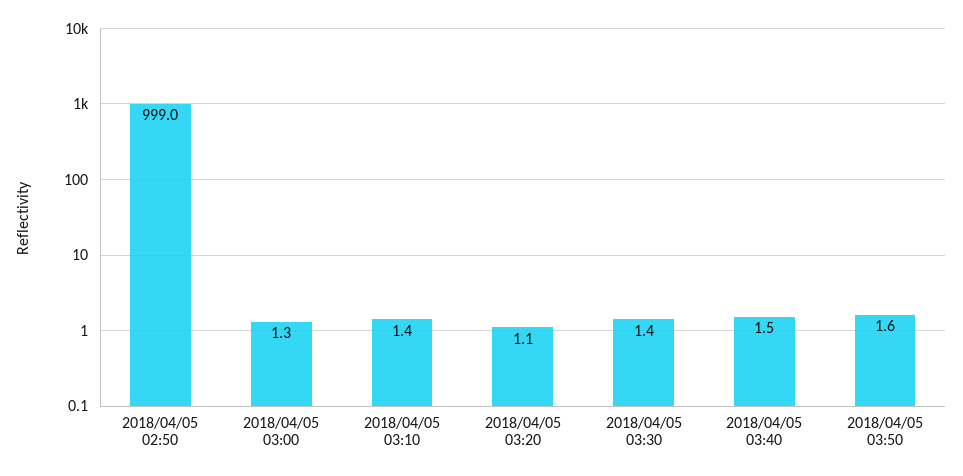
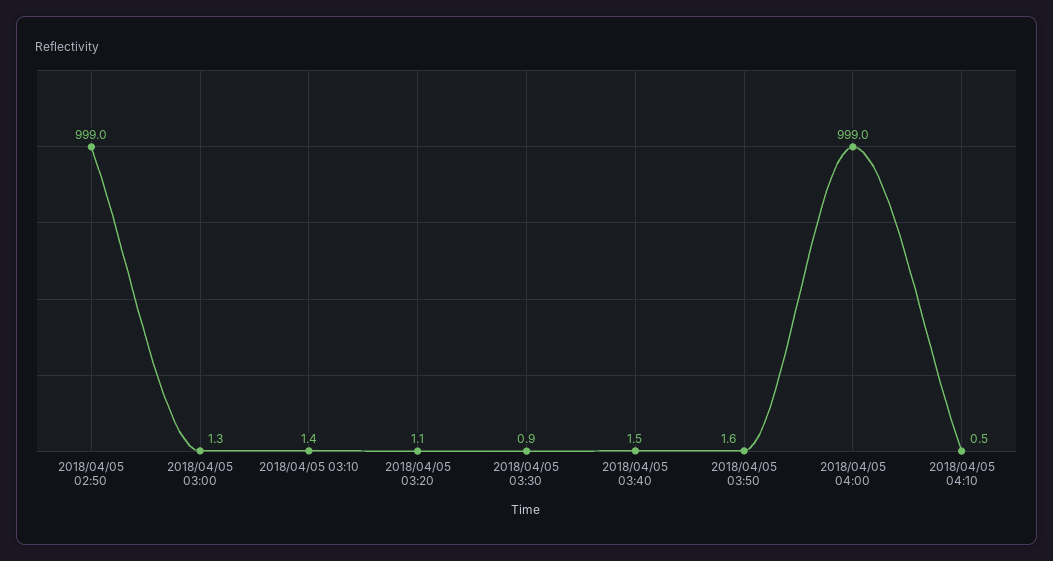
2018/04/05 03:30: 1.4 -> 0.9
2018/04/05 04:00: none -> 999
2018/04/05 04:10: none -> 0.5

